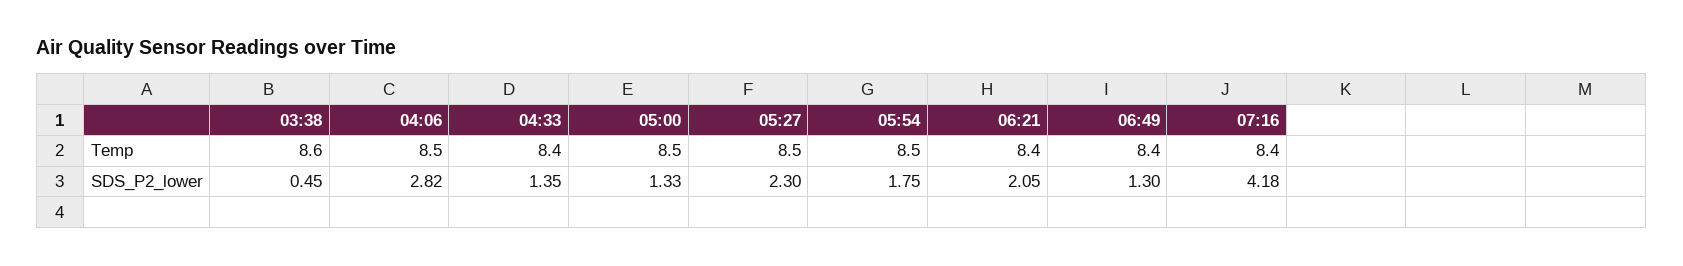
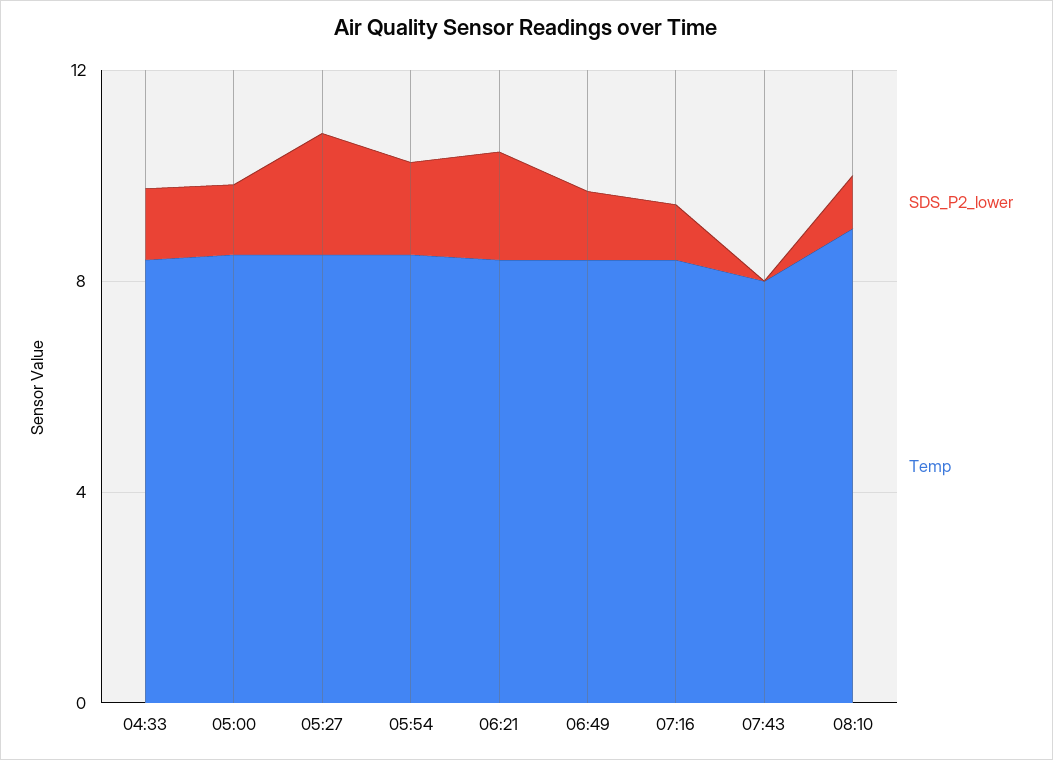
Temp, 03:38: 8.6 -> none
Temp, 04:06: 8.5 -> none
SDS_P2_lower, 03:38: 0.45 -> none
SDS_P2_lower, 04:06: 2.82 -> none
SDS_P2_lower, 07:16: 4.18 -> 1
SDS_P2_lower, 07:43: none -> 0
Temp, 07:43: none -> 8
SDS_P2_lower, 08:10: none -> 1
Temp, 08:10: none -> 9

